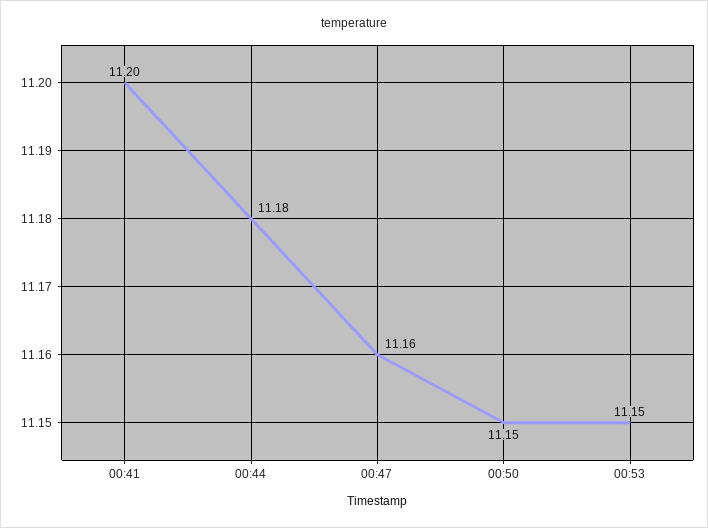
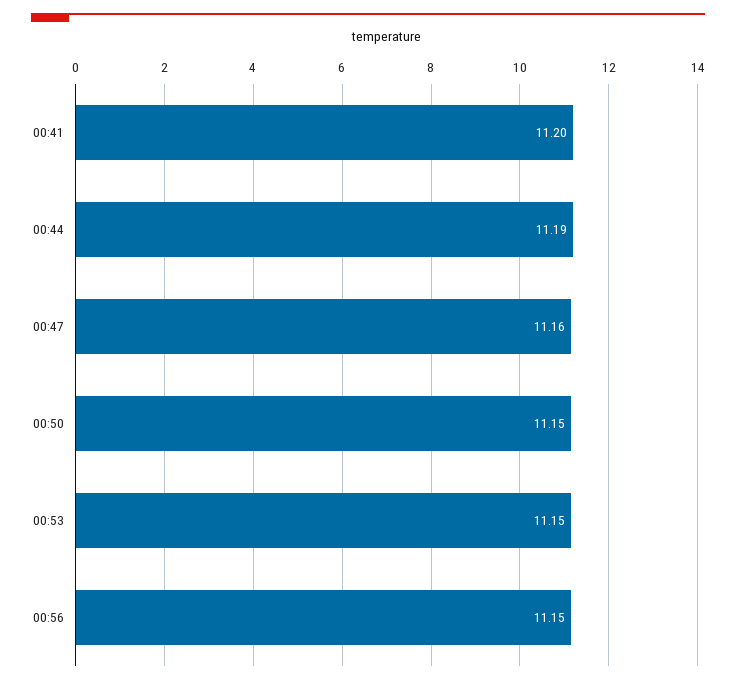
00:44: 11.18 -> 11.19
00:56: none -> 11.15

